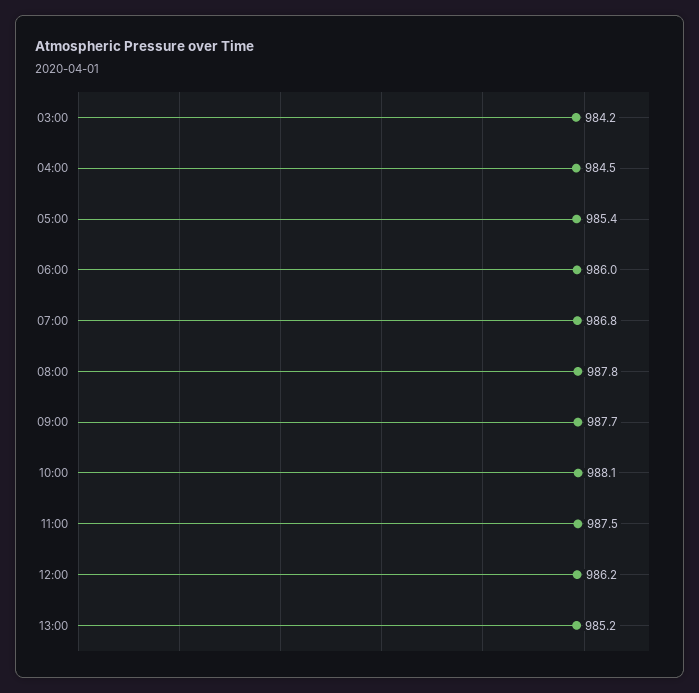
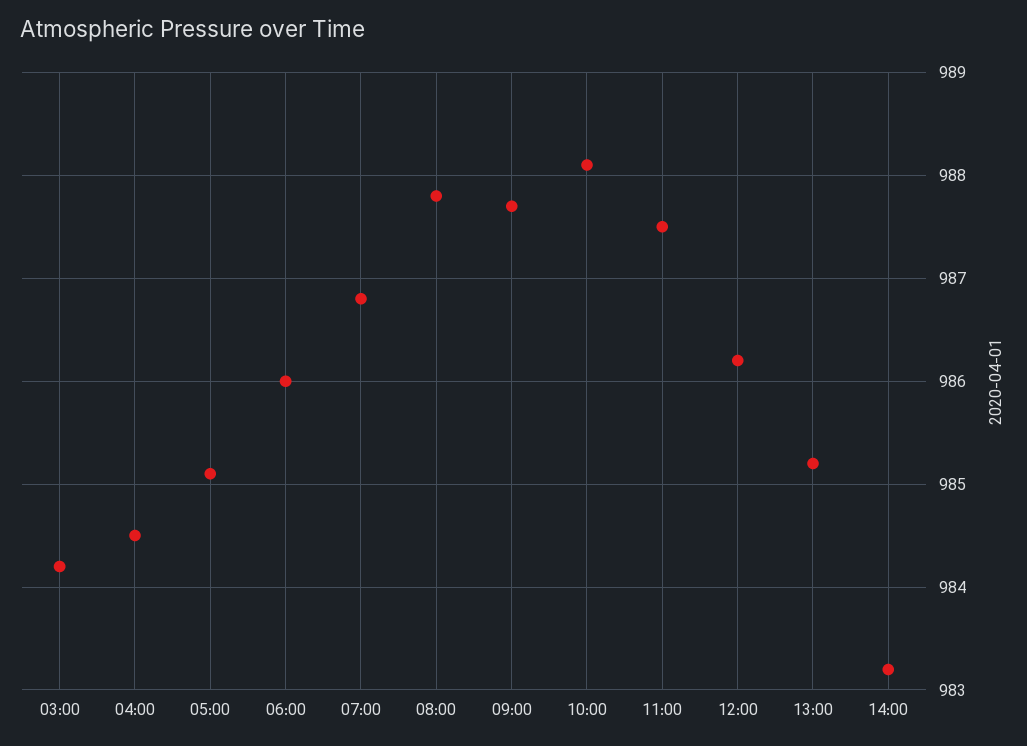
05:00: 985.4 -> 985.1
14:00: none -> 983.2

